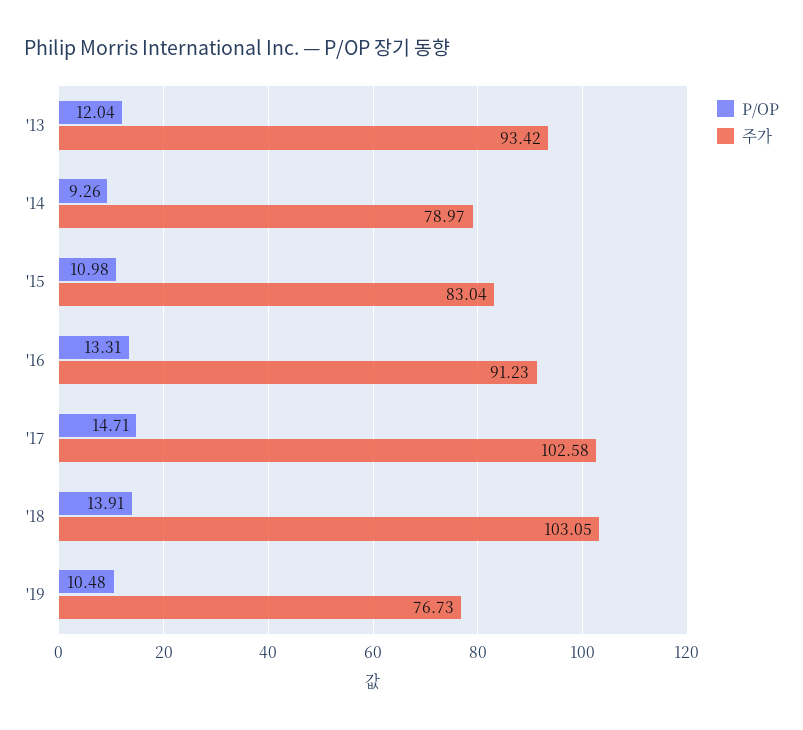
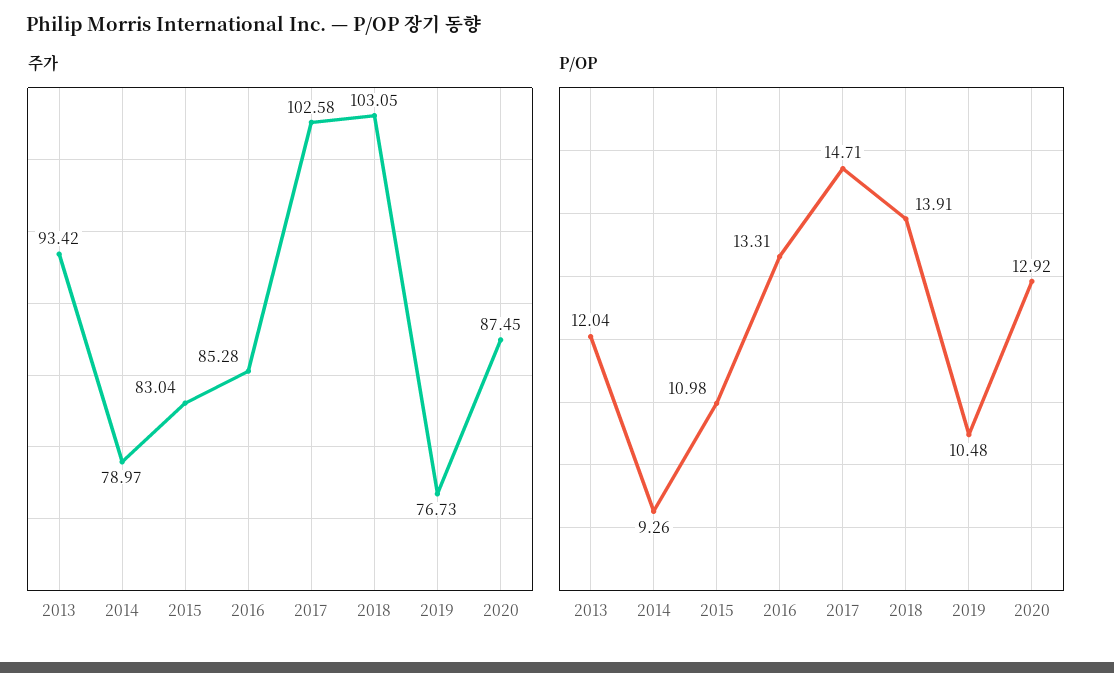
주가, '16: 91.23 -> 85.28
주가, 2020: none -> 87.45
P/OP, 2020: none -> 12.92

